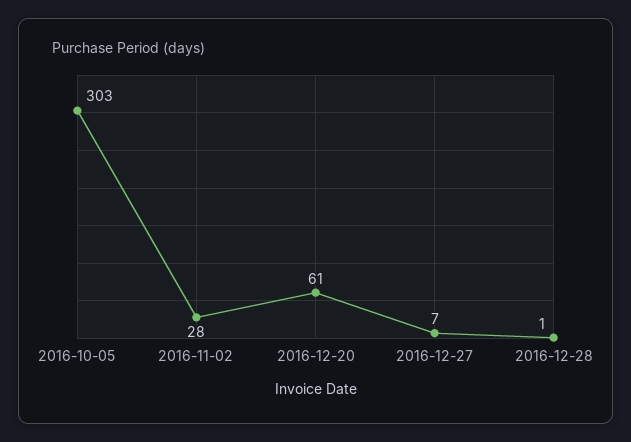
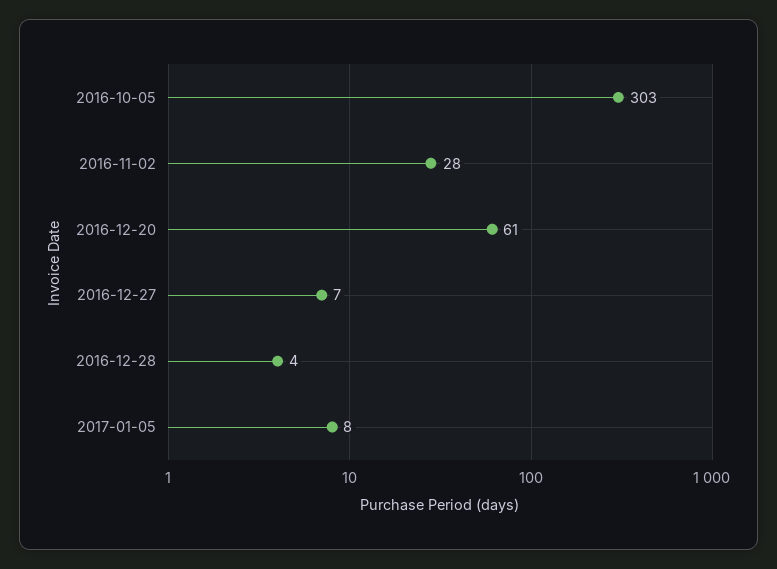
2016-12-28: 1 -> 4
2017-01-05: none -> 8

